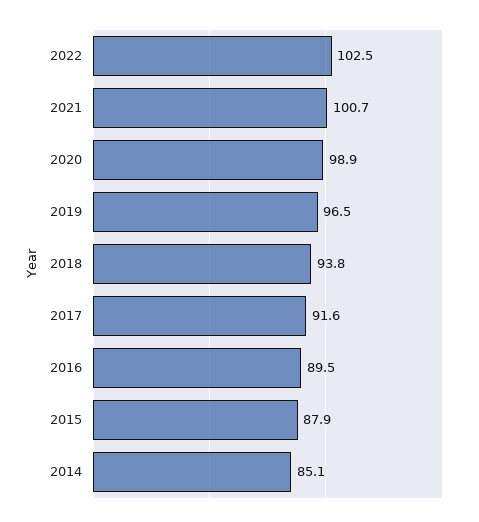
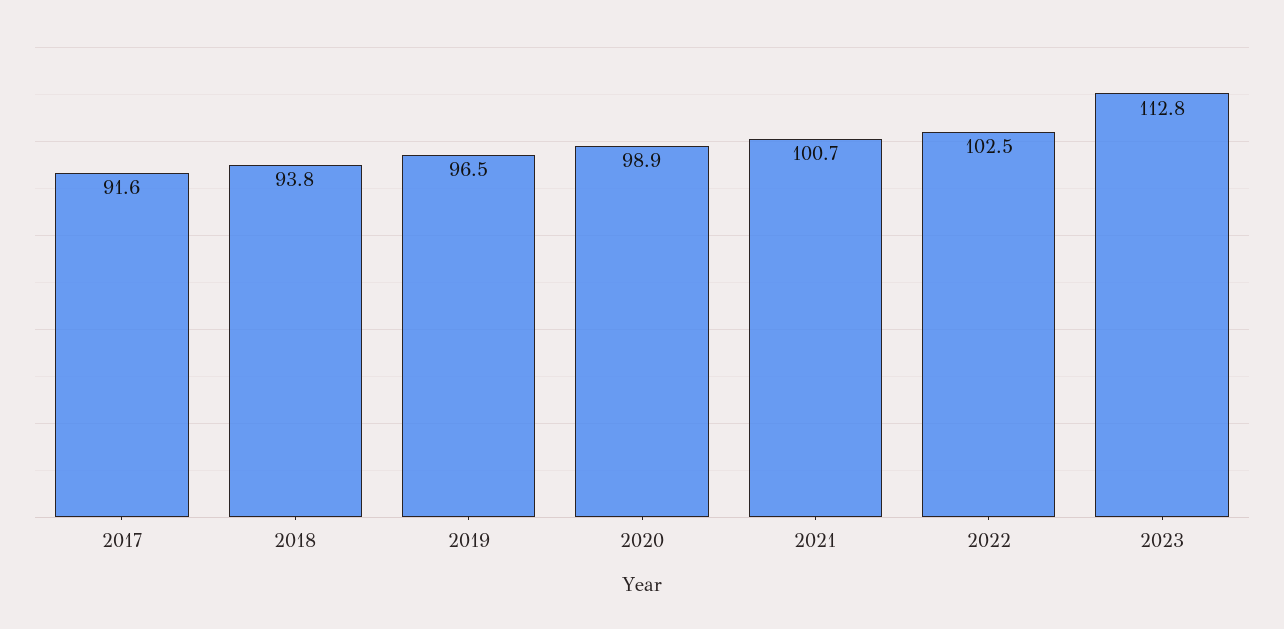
2016: 89.5 -> none
2015: 87.9 -> none
2014: 85.1 -> none
2023: none -> 112.8

